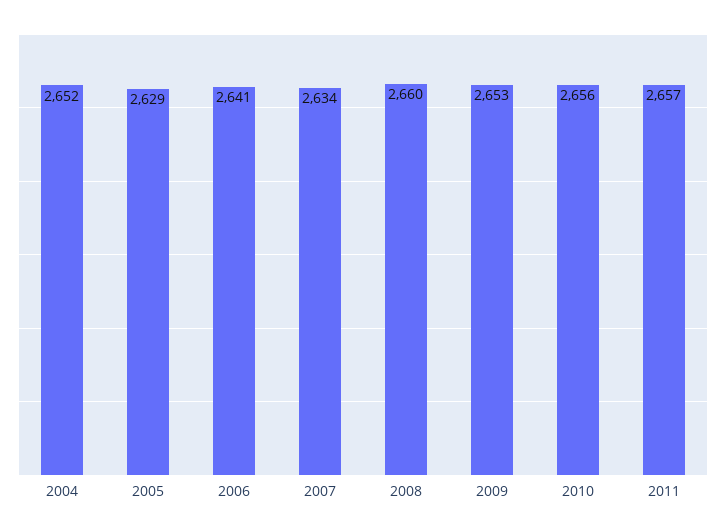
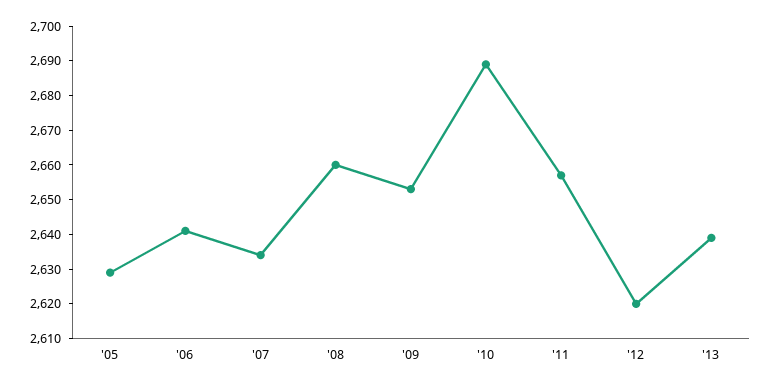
2004: 2652 -> none
2010: 2656 -> 2690
'12: none -> 2620
'13: none -> 2640

